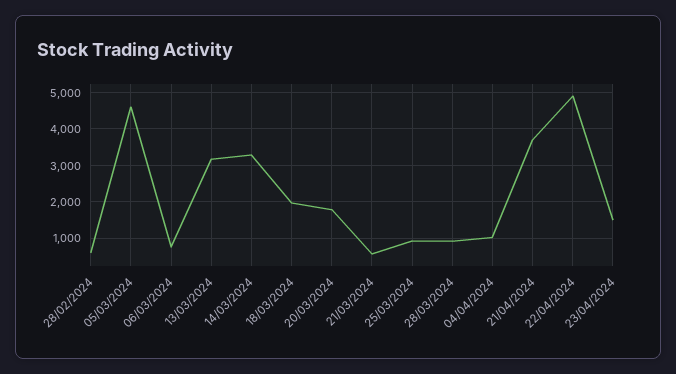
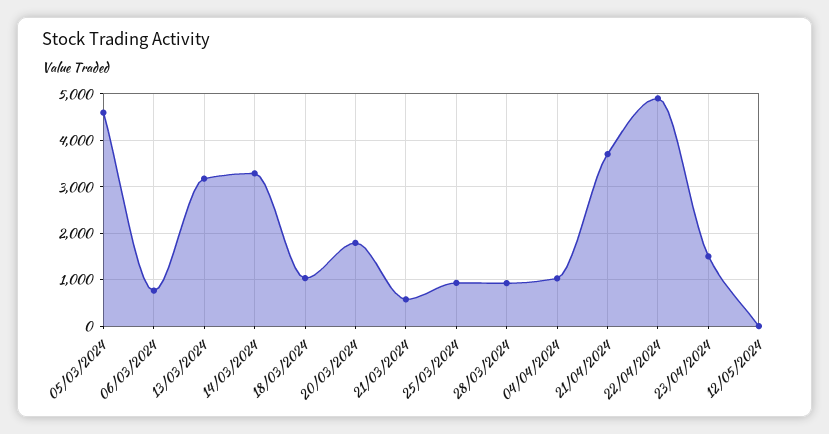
28/02/2024: 600 -> none
18/03/2024: 2000 -> 1000
12/05/2024: none -> 0

